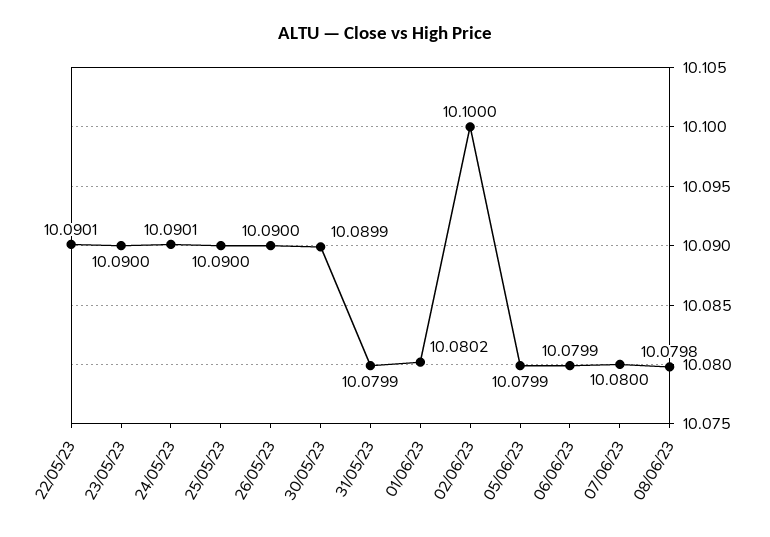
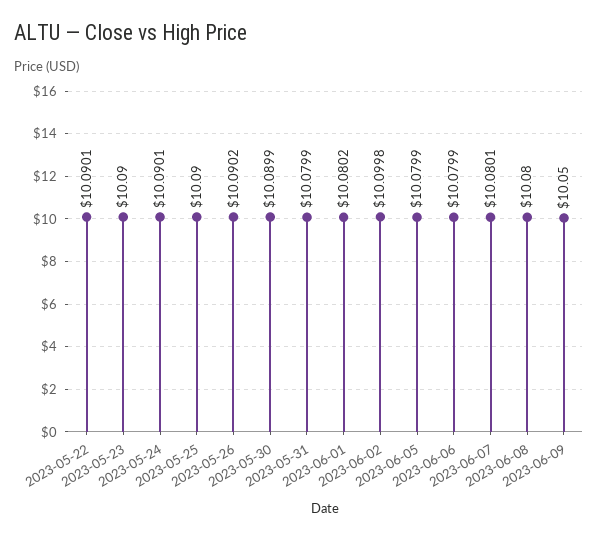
26/05/23: 10.09 -> 10.0902
02/06/23: 10.1 -> 10.0998
07/06/23: 10.08 -> 10.0801
08/06/23: 10.0798 -> 10.08
2023-06-09: none -> 10.05

